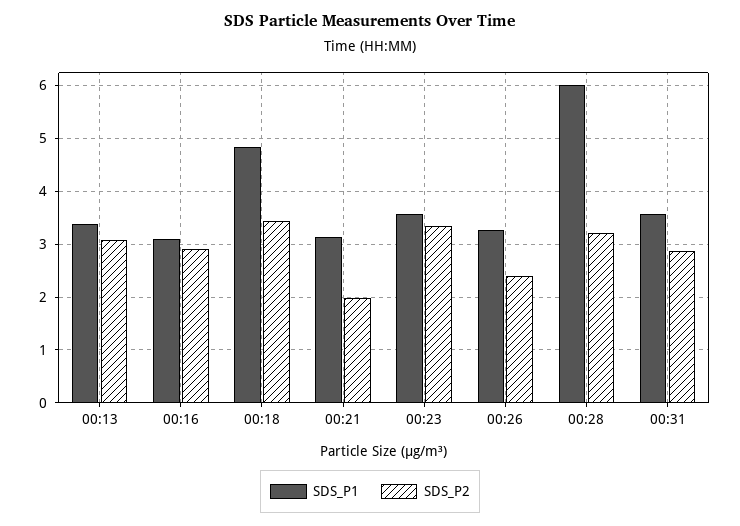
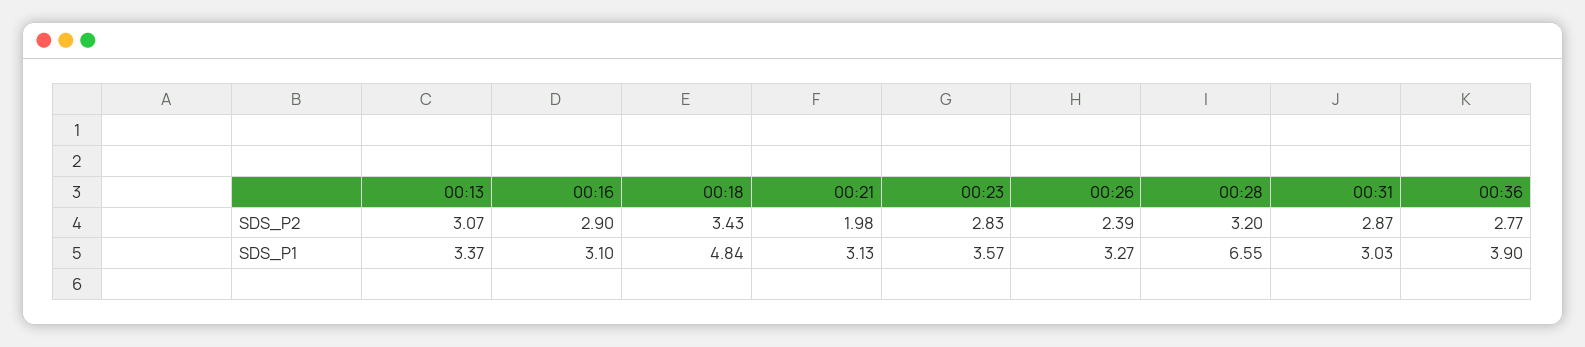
SDS_P2, 00:23: 3.4 -> 2.83
SDS_P1, 00:28: 6 -> 6.55
SDS_P1, 00:31: 3.6 -> 3.03
SDS_P2, 00:36: none -> 2.77
SDS_P1, 00:36: none -> 3.9

